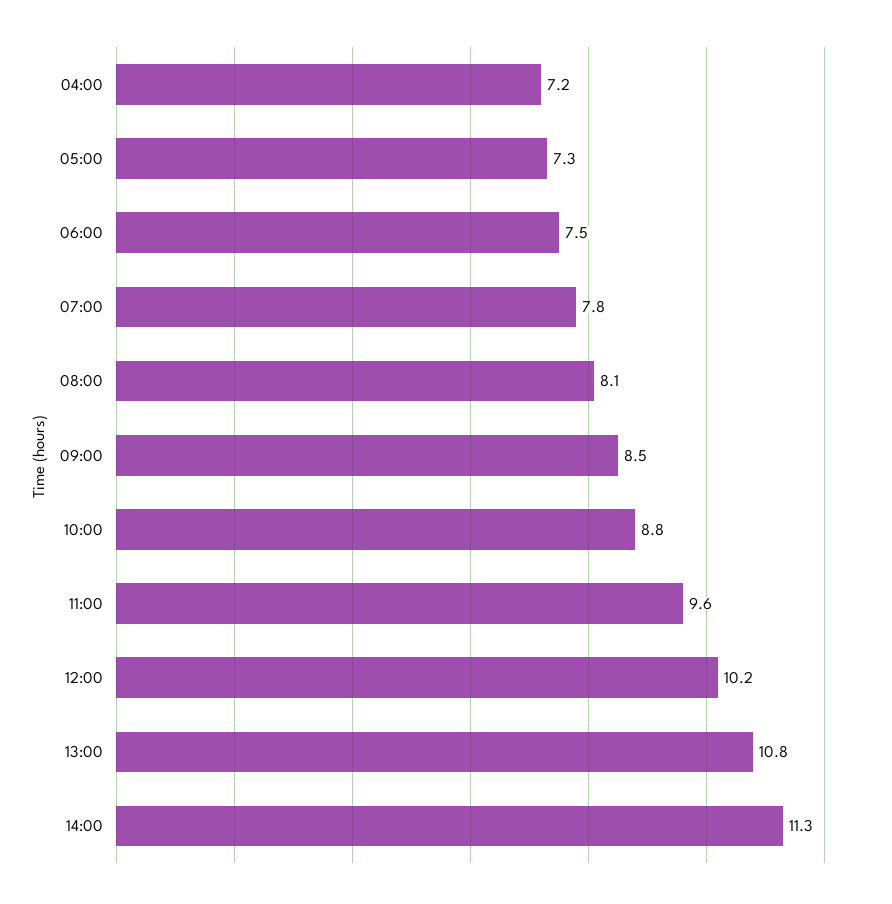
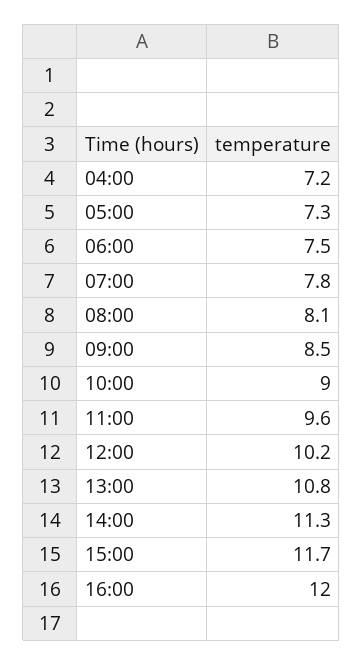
10:00: 8.8 -> 9
15:00: none -> 11.7
16:00: none -> 12

